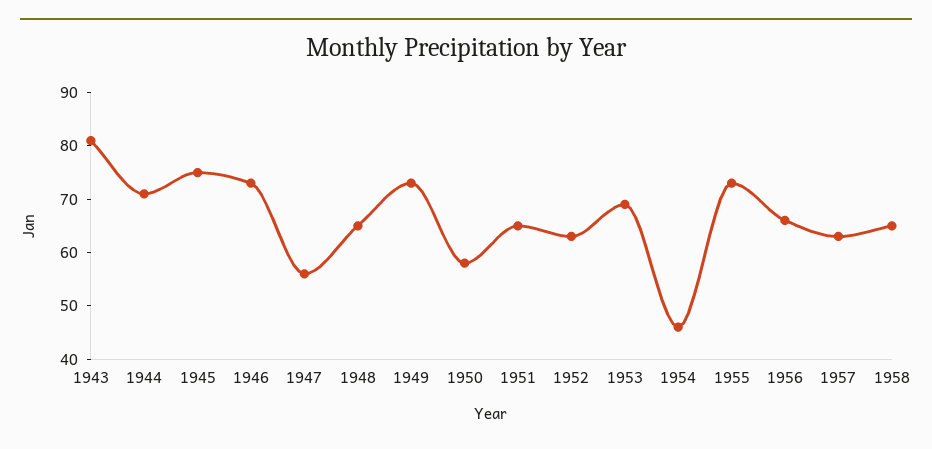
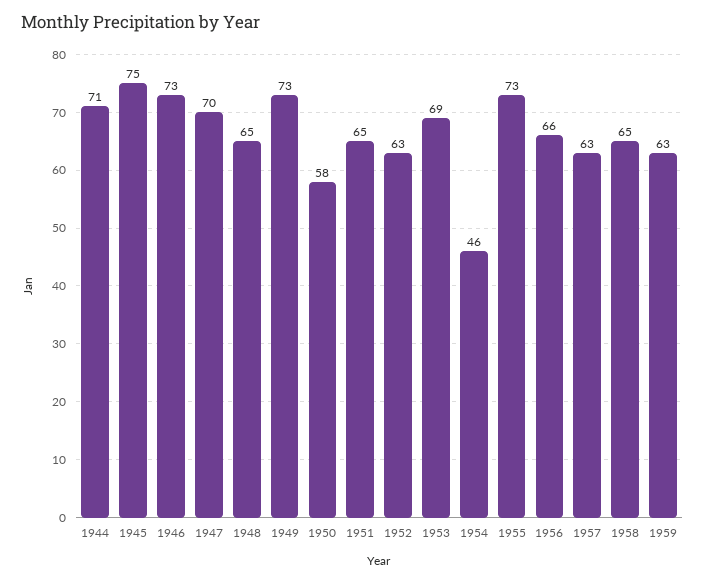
1943: 80 -> none
1947: 55 -> 70
1959: none -> 63

